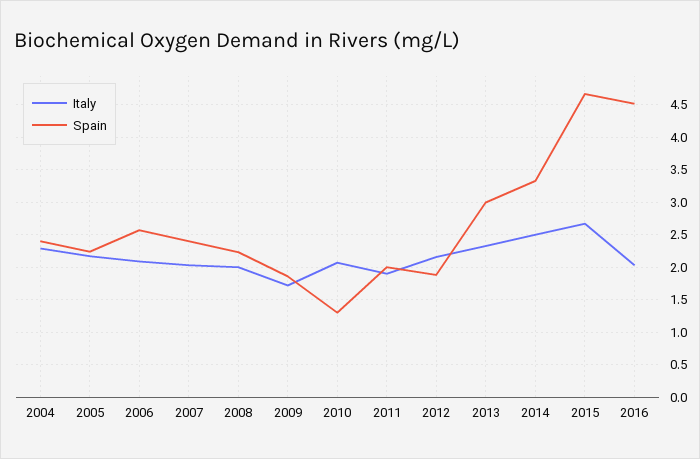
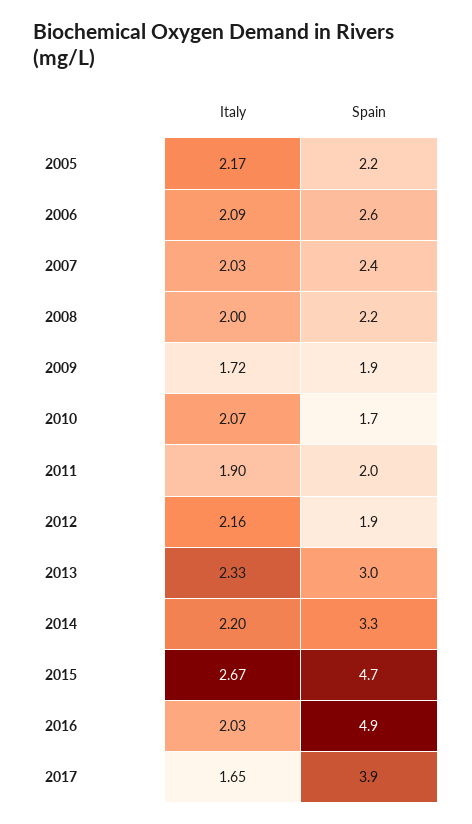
Italy, 2004: 2.3 -> none
Spain, 2004: 2.4 -> none
Spain, 2010: 1.3 -> 1.7
Italy, 2014: 2.5 -> 2.2
Spain, 2016: 4.5 -> 4.9
Italy, 2017: none -> 1.65
Spain, 2017: none -> 3.9

